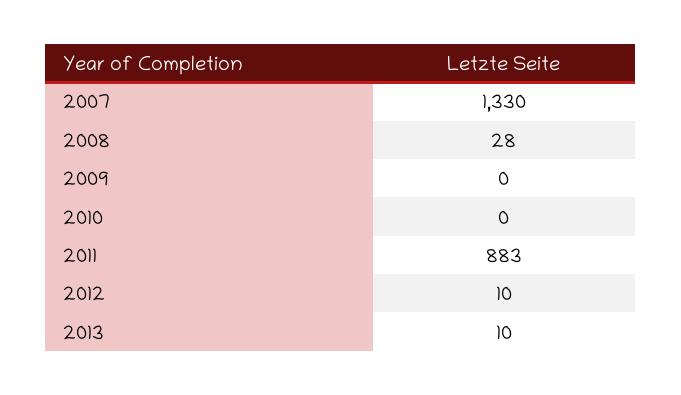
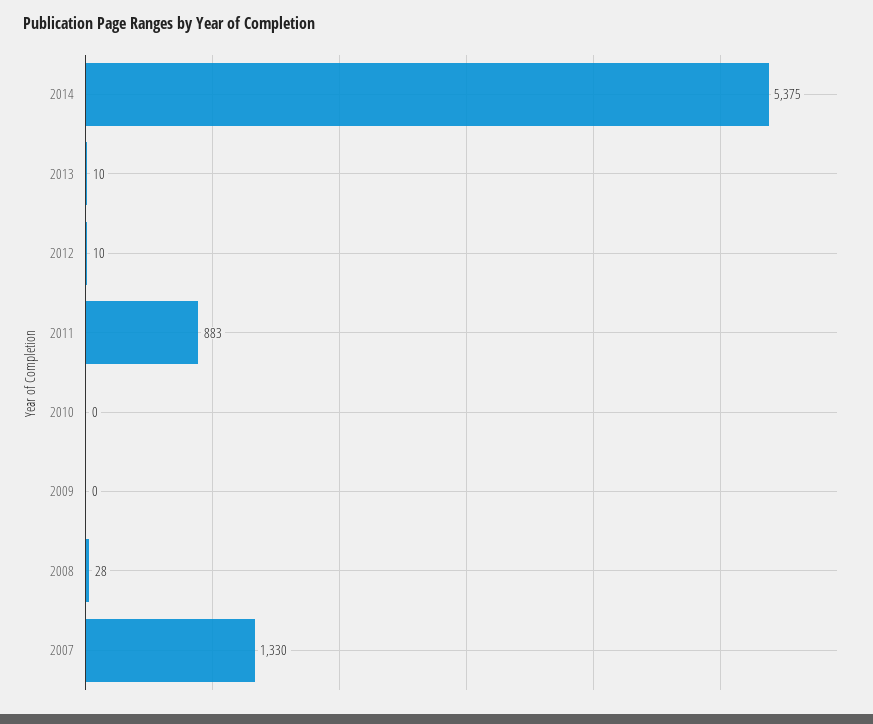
2014: none -> 5375

